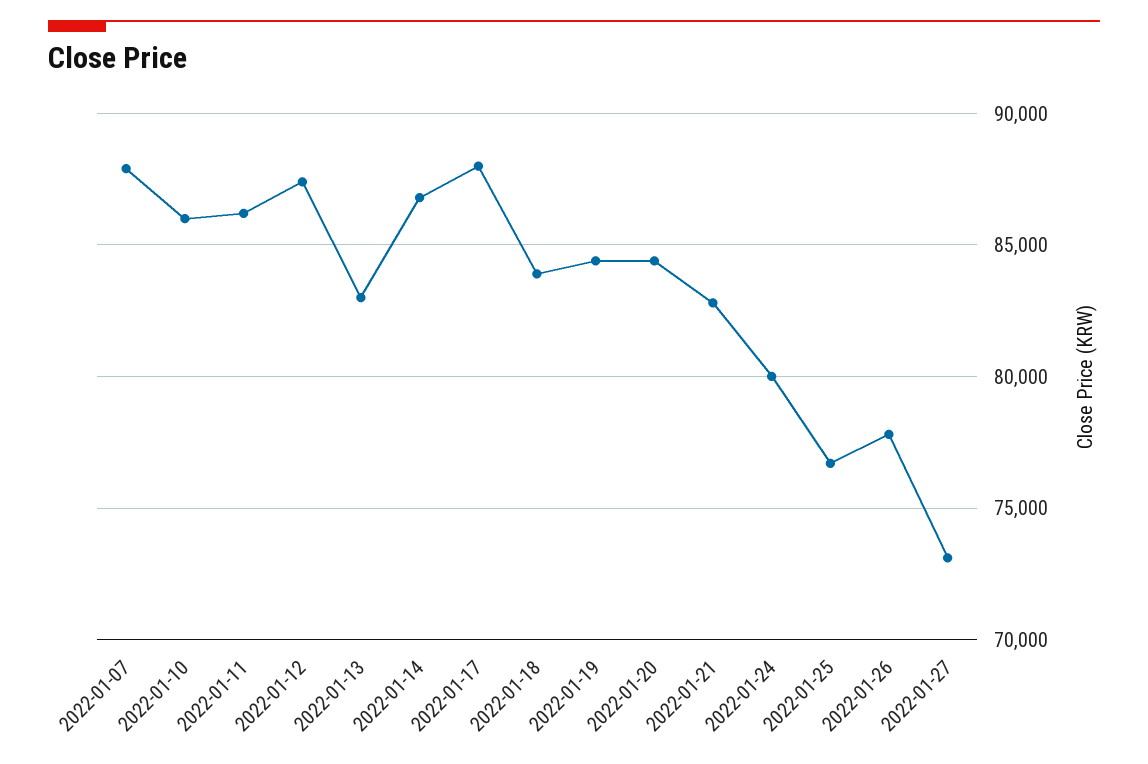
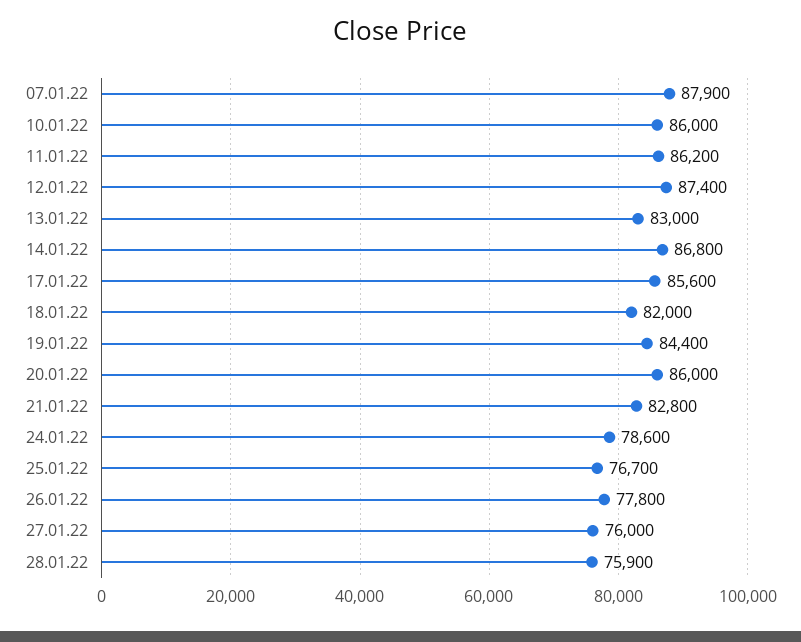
2022-01-17: 88000 -> 85600
2022-01-18: 84000 -> 82000
2022-01-20: 84500 -> 86000
2022-01-24: 80000 -> 78600
2022-01-27: 73000 -> 76000
28.01.22: none -> 75900

